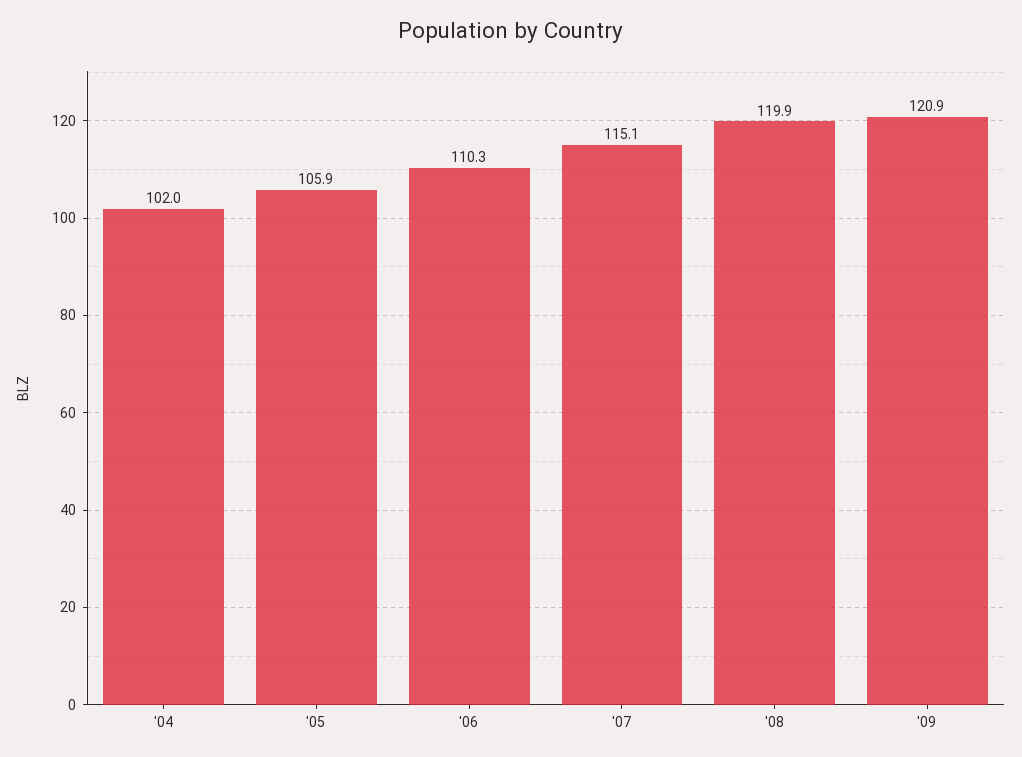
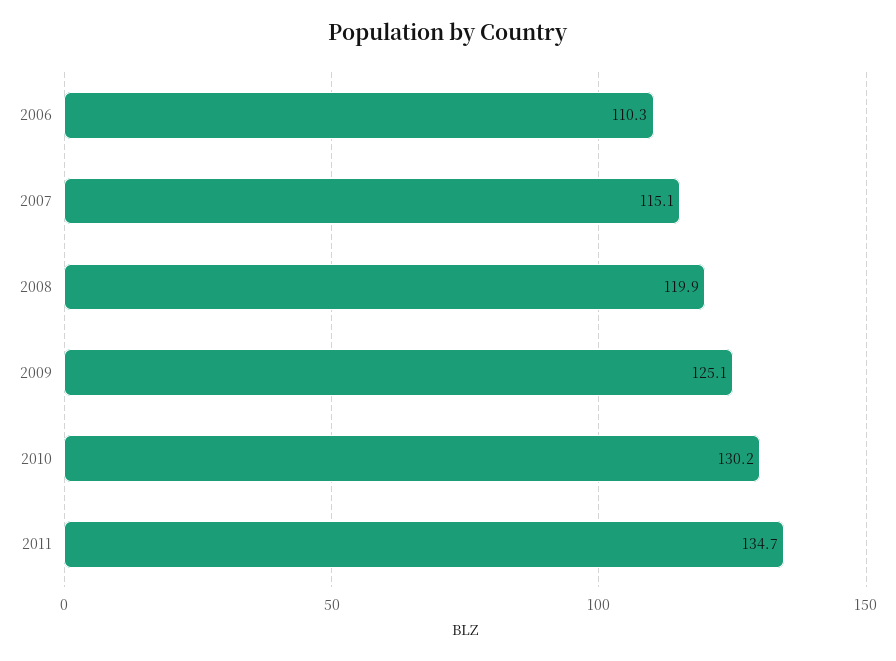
'04: 102 -> none
'05: 105.9 -> none
'09: 120.9 -> 125.1
2010: none -> 130.2
2011: none -> 134.7

